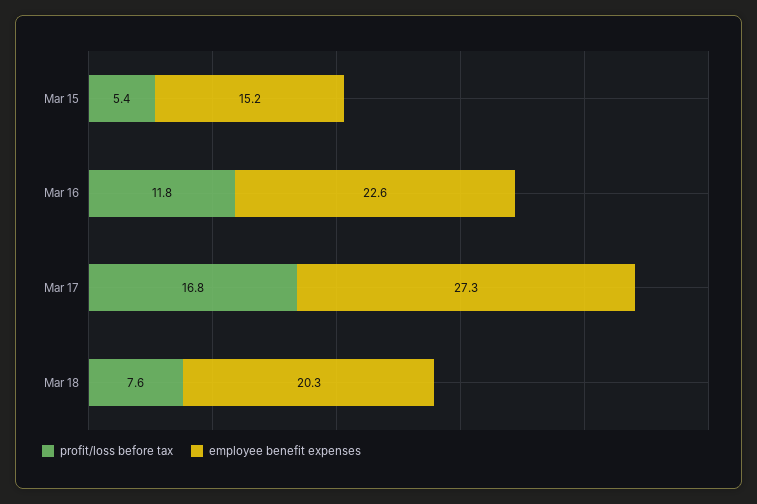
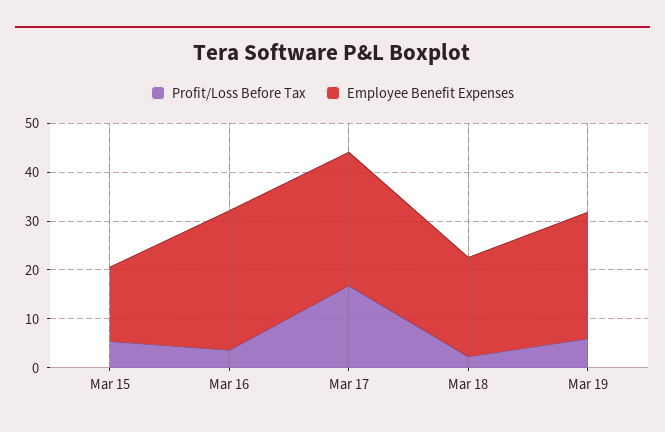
profit/loss before tax, Mar 16: 11.8 -> 4
employee benefit expenses, Mar 16: 22.6 -> 28
profit/loss before tax, Mar 18: 7.6 -> 2
profit/loss before tax, Mar 19: none -> 6
employee benefit expenses, Mar 19: none -> 26

